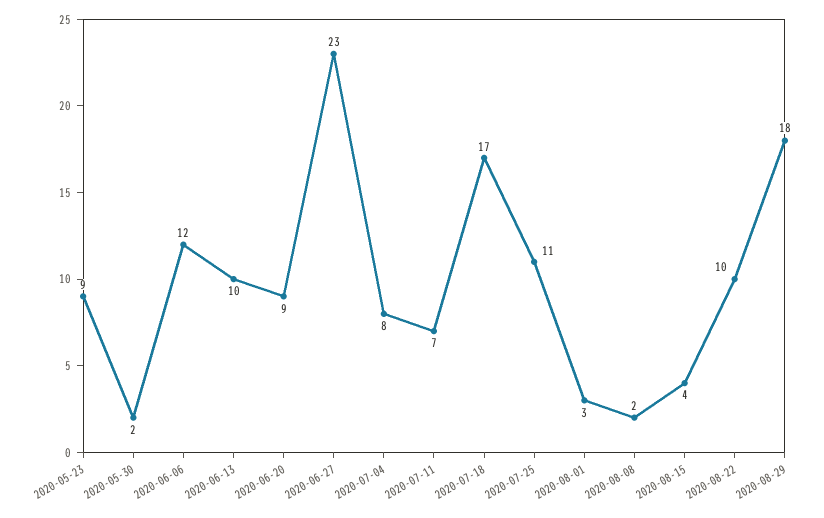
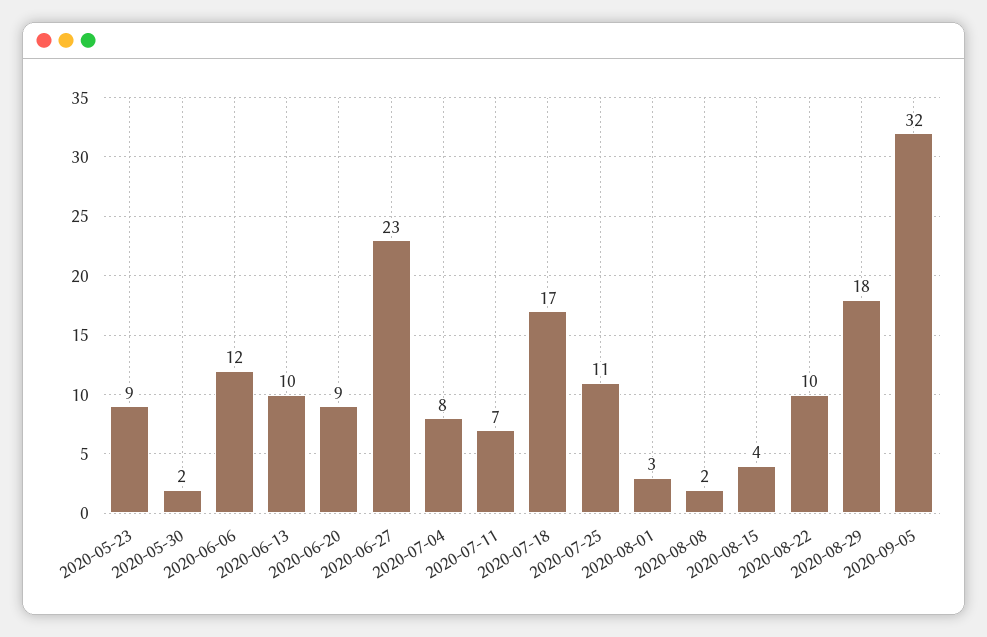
2020-09-05: none -> 32

